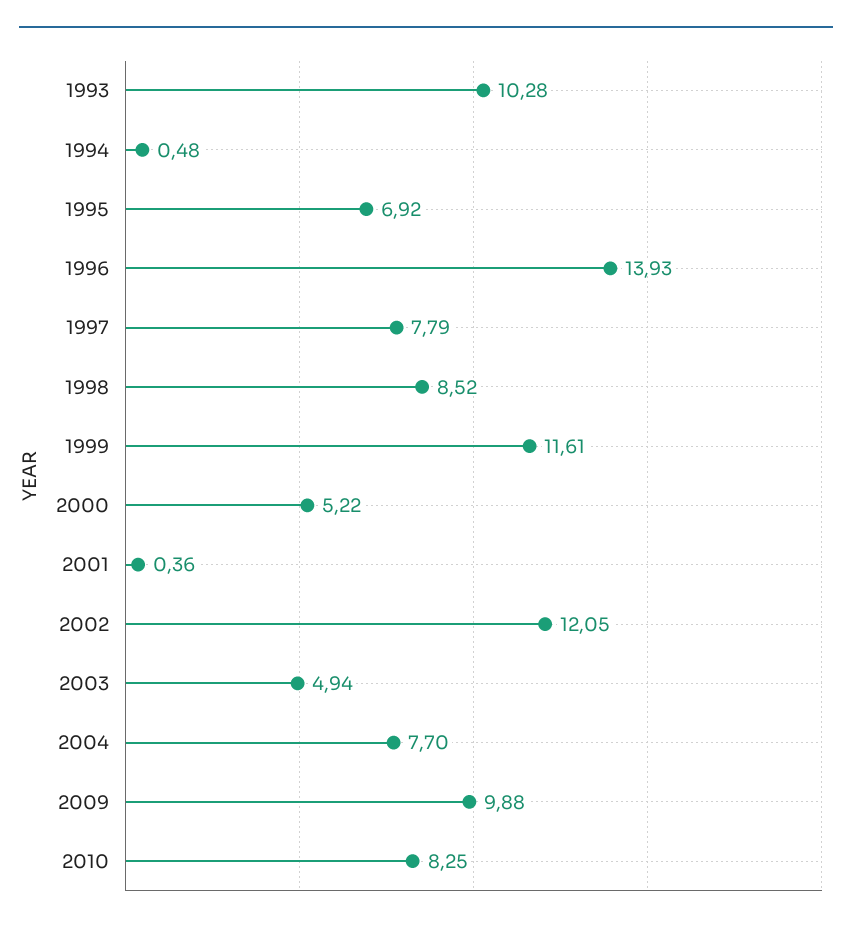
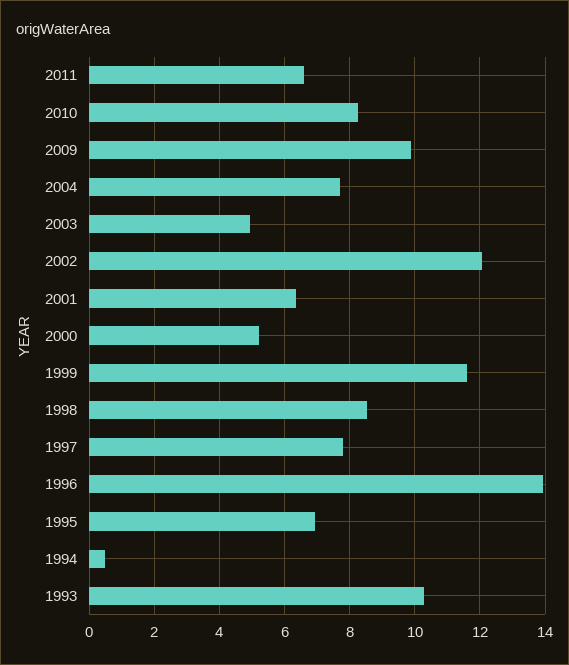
2001: 0.36 -> 6.4
2011: none -> 6.6

